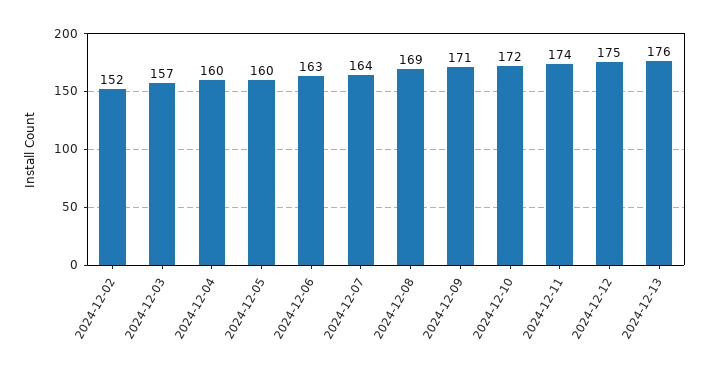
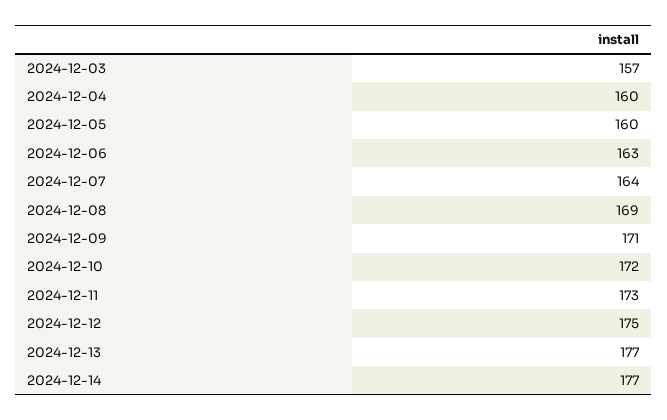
2024-12-02: 152 -> none
2024-12-11: 174 -> 173
2024-12-13: 176 -> 177
2024-12-14: none -> 177

